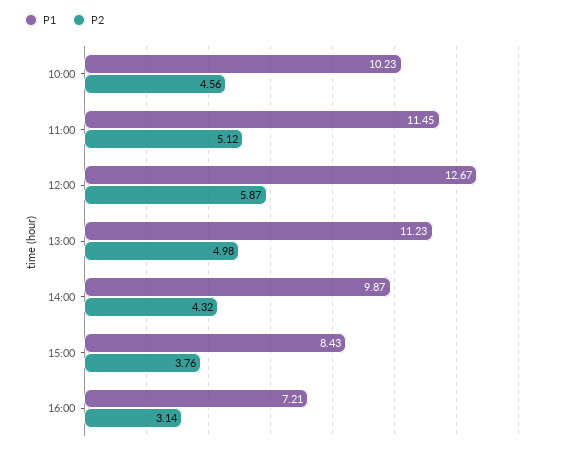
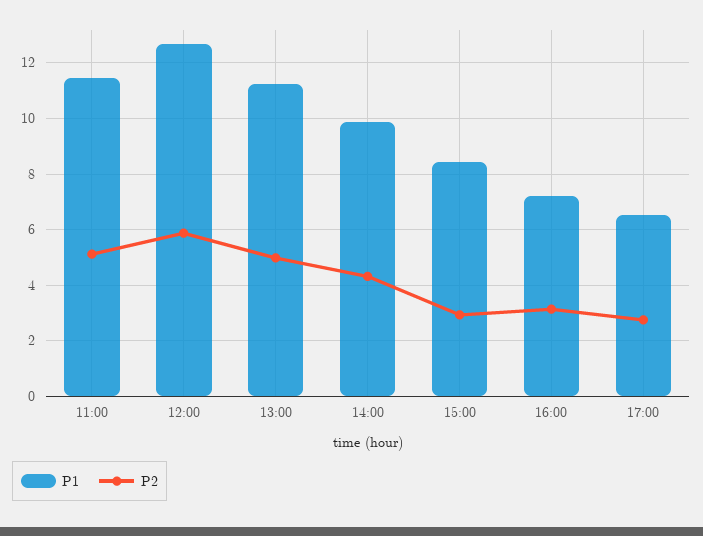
P1, 10:00: 10.23 -> none
P2, 10:00: 4.56 -> none
P2, 15:00: 3.76 -> 3
P1, 17:00: none -> 6.5
P2, 17:00: none -> 2.75

